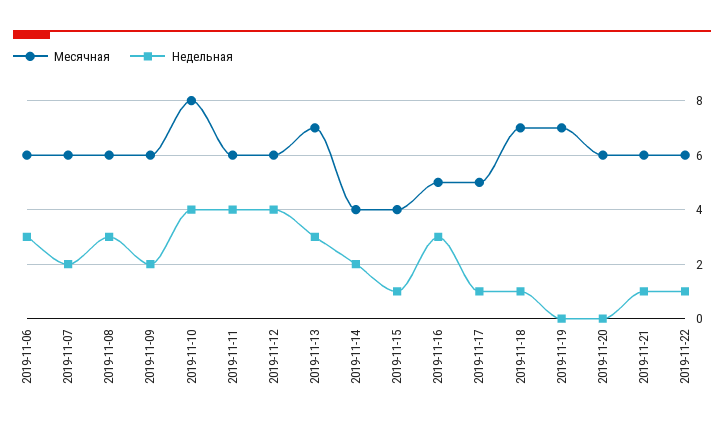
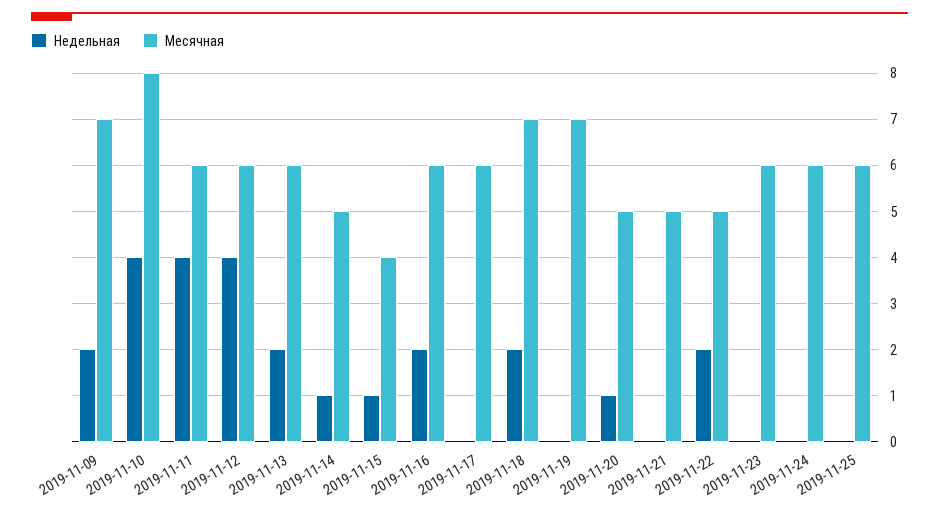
Месячная, 2019-11-06: 6 -> none
Недельная, 2019-11-06: 3 -> none
Месячная, 2019-11-07: 6 -> none
Недельная, 2019-11-07: 2 -> none
Месячная, 2019-11-08: 6 -> none
Недельная, 2019-11-08: 3 -> none
Месячная, 2019-11-09: 6 -> 7
Месячная, 2019-11-13: 7 -> 6
Недельная, 2019-11-13: 3 -> 2
Месячная, 2019-11-14: 4 -> 5
Недельная, 2019-11-14: 2 -> 1
Месячная, 2019-11-16: 5 -> 6
Недельная, 2019-11-16: 3 -> 2
Месячная, 2019-11-17: 5 -> 6
Недельная, 2019-11-17: 1 -> 0
Недельная, 2019-11-18: 1 -> 2
Месячная, 2019-11-20: 6 -> 5
Недельная, 2019-11-20: 0 -> 1
Месячная, 2019-11-21: 6 -> 5
Недельная, 2019-11-21: 1 -> 0
Месячная, 2019-11-22: 6 -> 5
Недельная, 2019-11-22: 1 -> 2
Недельная, 2019-11-23: none -> 0
Месячная, 2019-11-23: none -> 6
Недельная, 2019-11-24: none -> 0
Месячная, 2019-11-24: none -> 6
Недельная, 2019-11-25: none -> 0
Месячная, 2019-11-25: none -> 6

